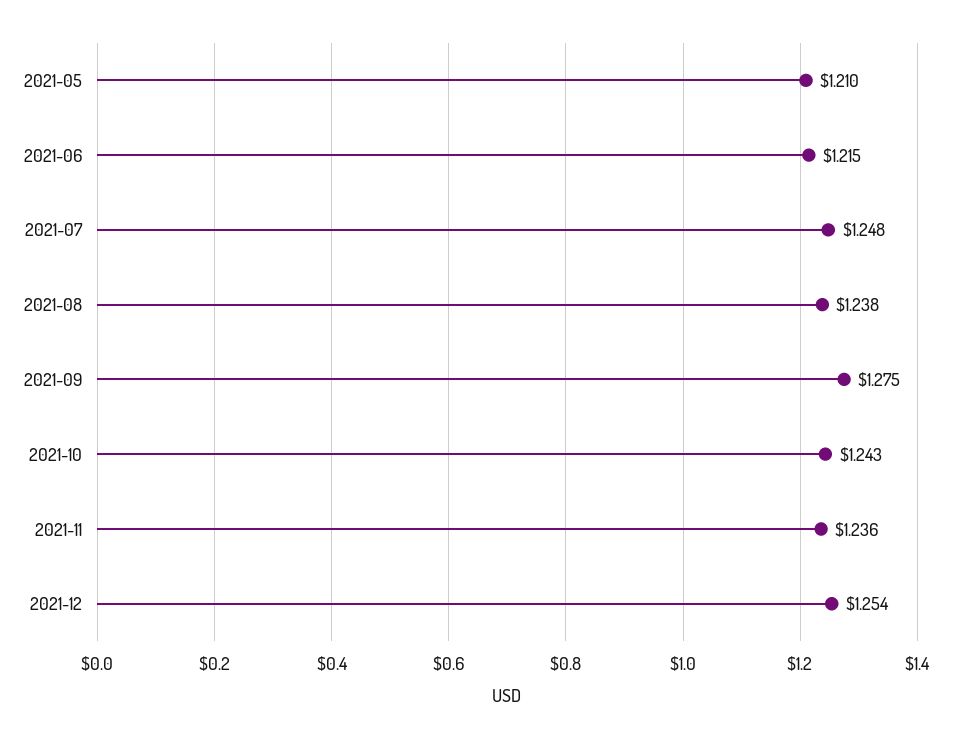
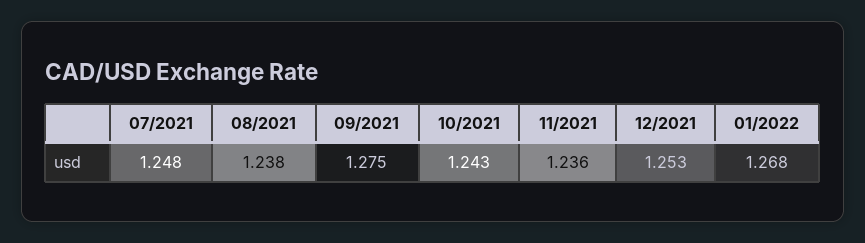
2021-05: 1.21 -> none
2021-06: 1.215 -> none
2021-12: 1.254 -> 1.253
01/2022: none -> 1.268

